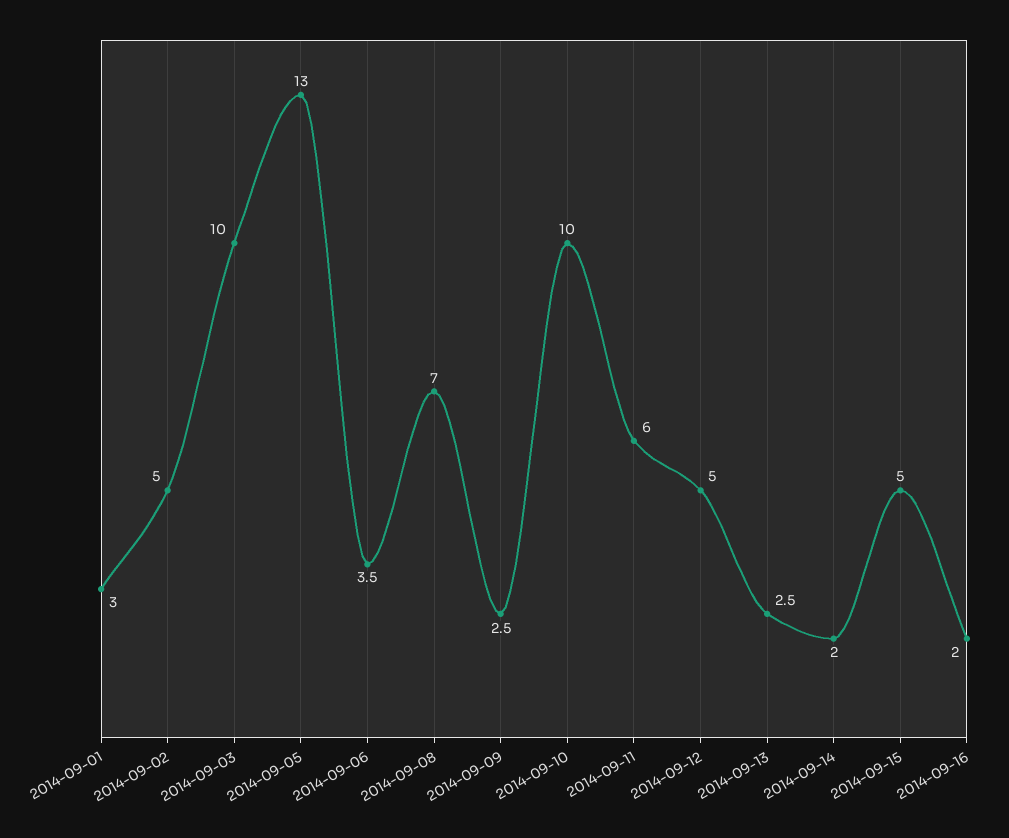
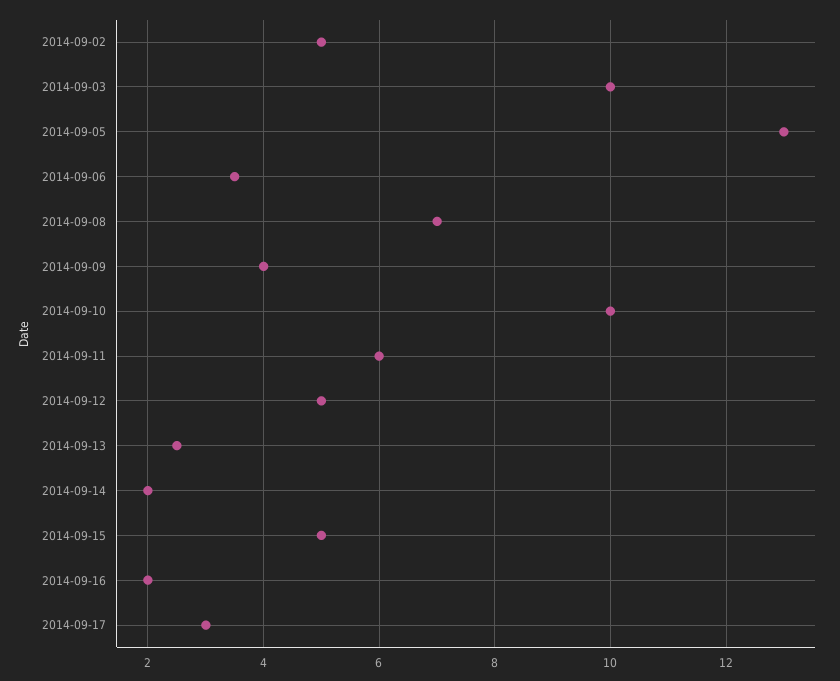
2014-09-01: 3 -> none
2014-09-09: 2.5 -> 4
2014-09-17: none -> 3

